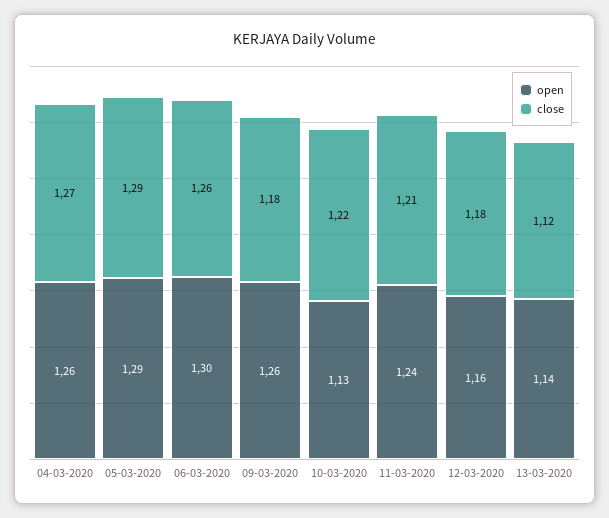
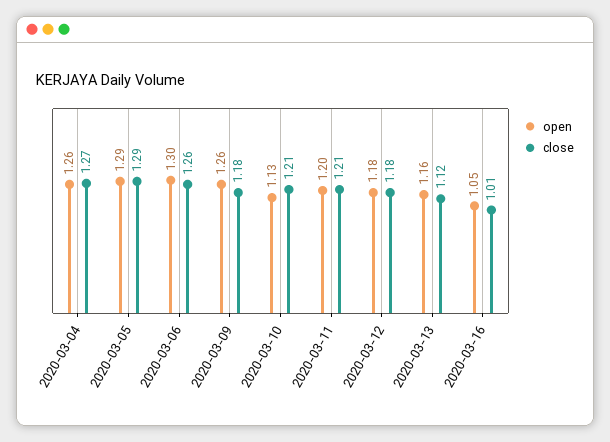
close, 10-03-2020: 1.22 -> 1.21
open, 11-03-2020: 1.24 -> 1.2
open, 12-03-2020: 1.16 -> 1.18
open, 13-03-2020: 1.14 -> 1.16
open, 2020-03-16: none -> 1.05
close, 2020-03-16: none -> 1.01

